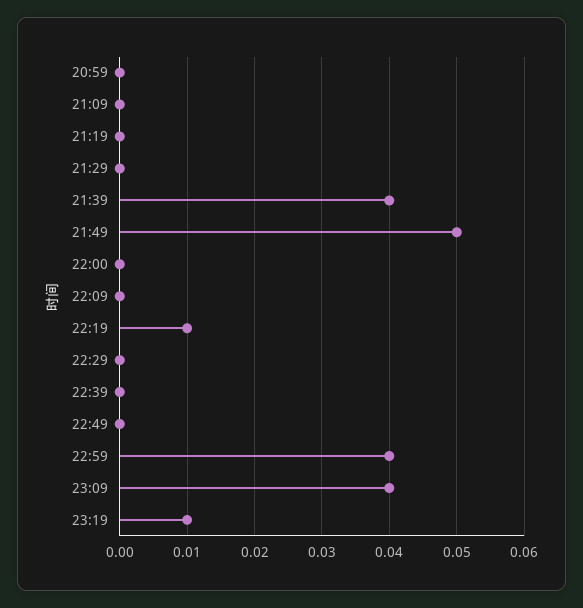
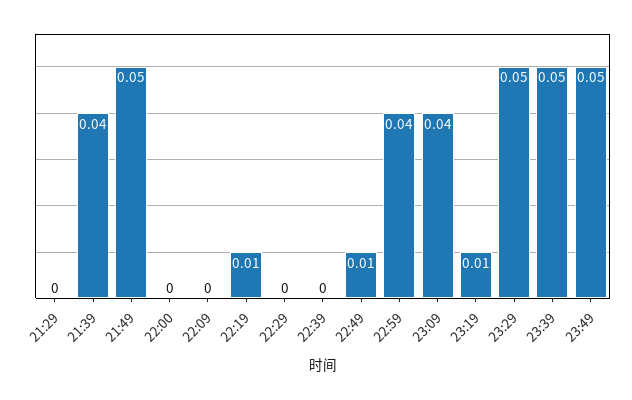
20:59: 0 -> none
21:09: 0 -> none
21:19: 0 -> none
22:49: 0 -> 0.01
23:29: none -> 0.05
23:39: none -> 0.05
23:49: none -> 0.05

